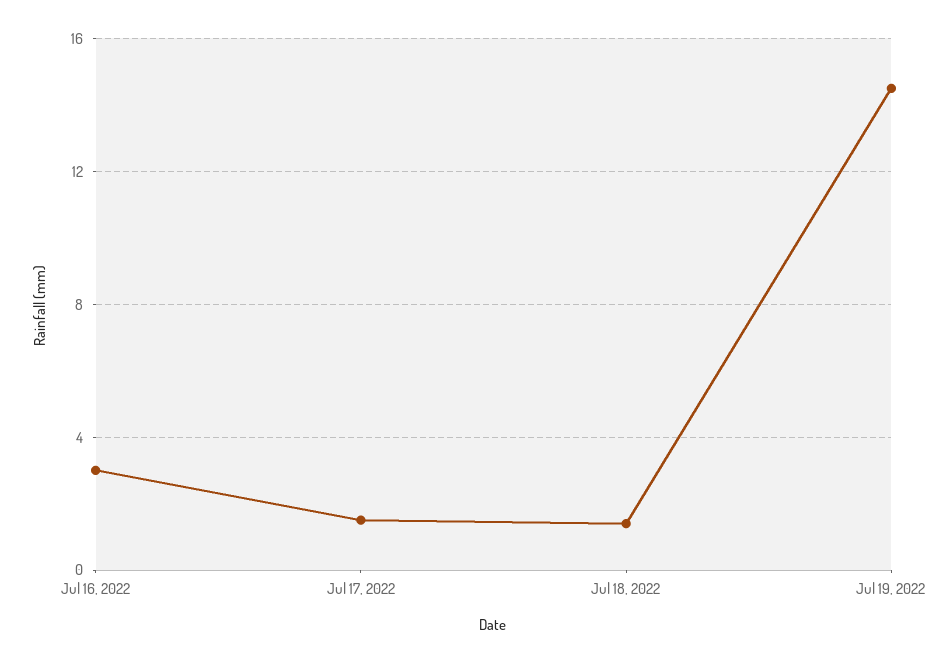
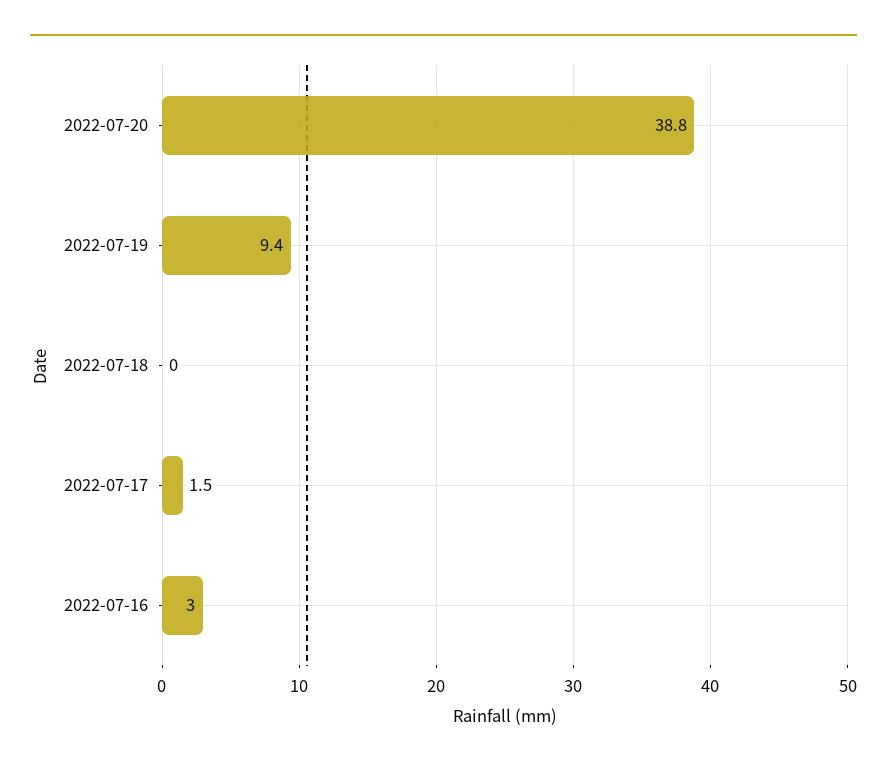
Jul 18, 2022: 1.5 -> 0
Jul 19, 2022: 14.5 -> 9.4
2022-07-20: none -> 38.8

